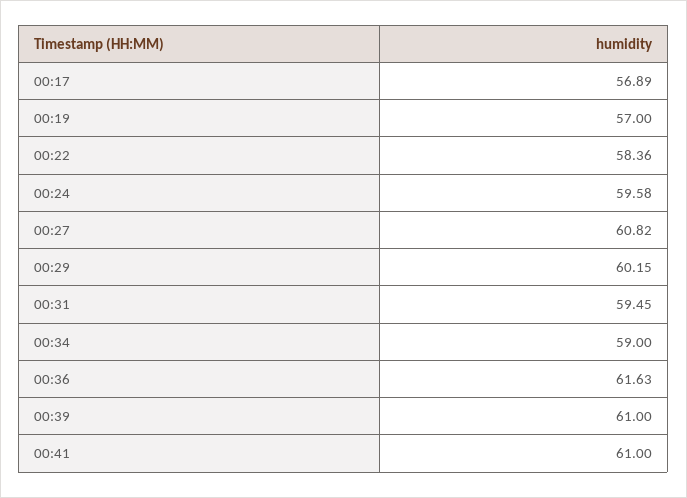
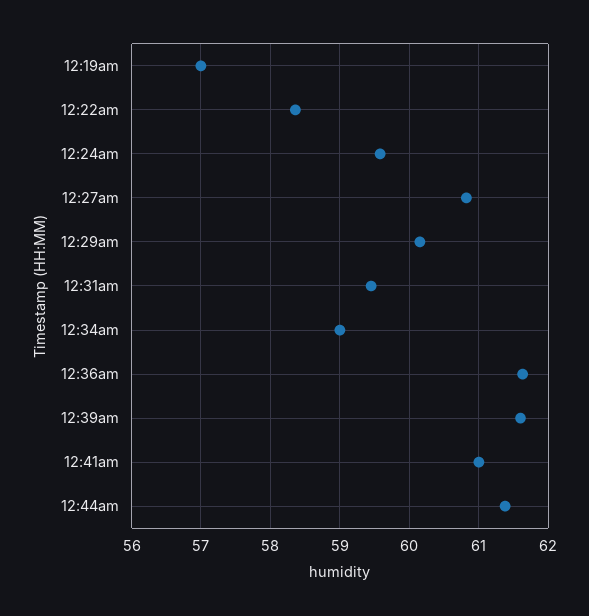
00:17: 56.89 -> none
00:39: 61 -> 61.6
12:44am: none -> 61.4

